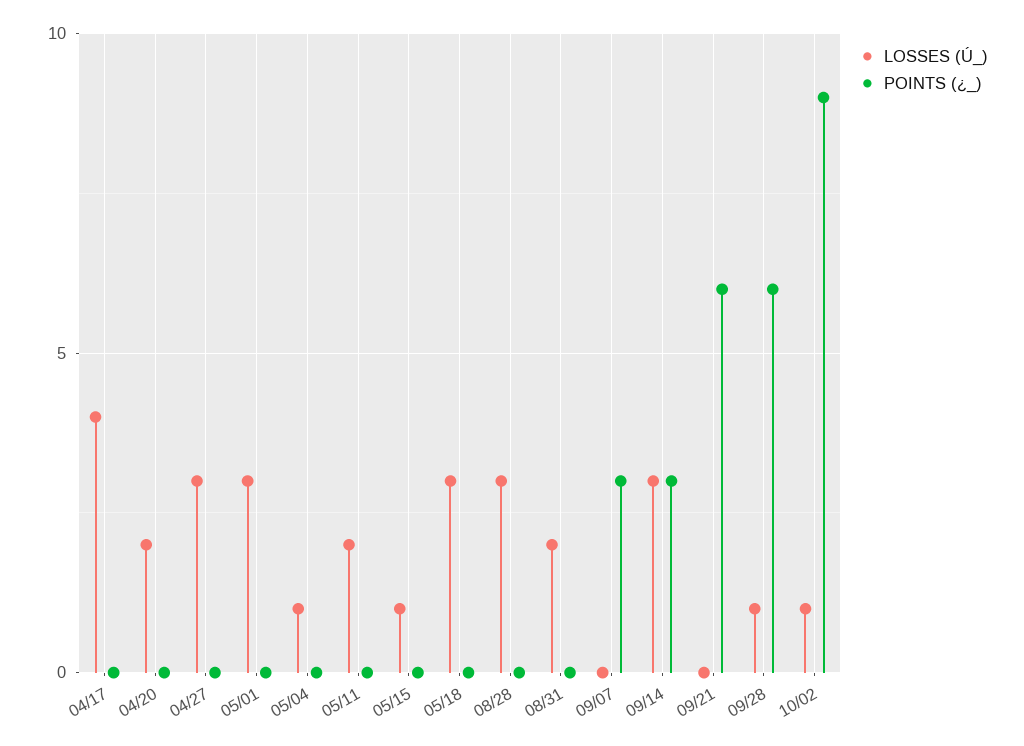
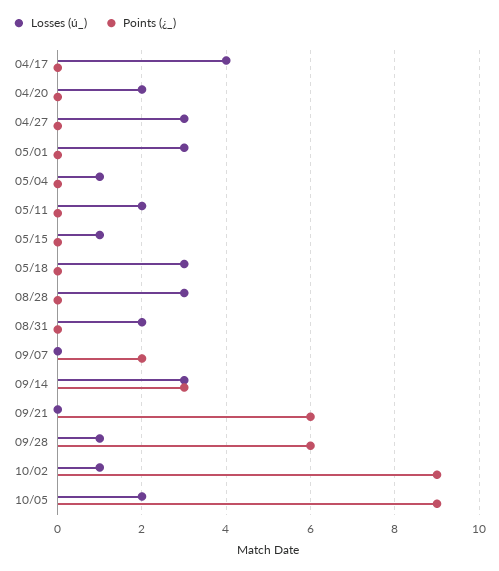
POINTS (¿_), 09/07: 3 -> 2
LOSSES (Ú_), 10/05: none -> 2
POINTS (¿_), 10/05: none -> 9

